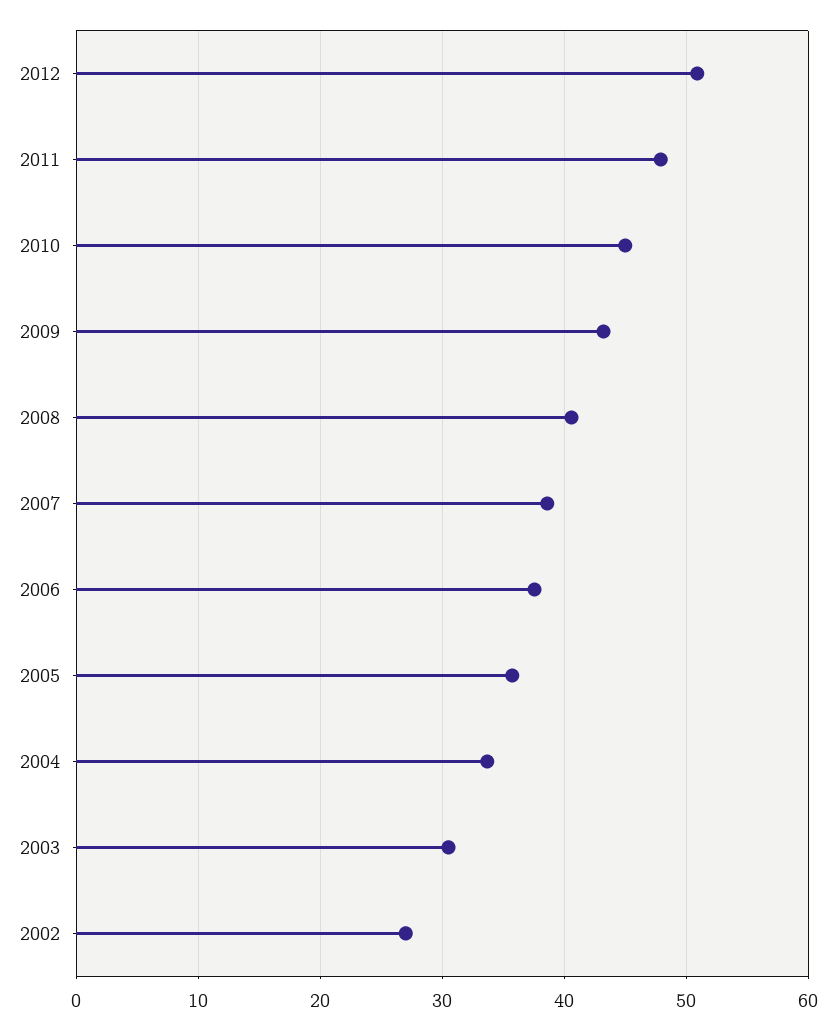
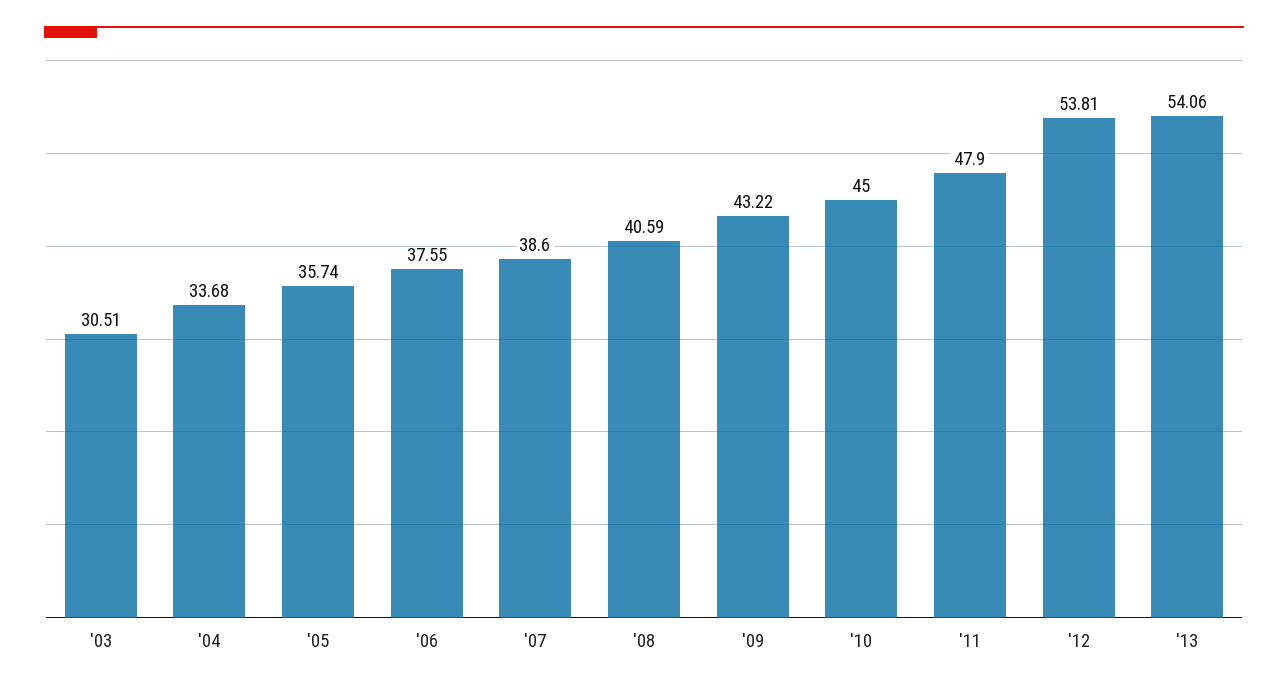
2012: 51 -> 53.81
2002: 27 -> none
'13: none -> 54.06

